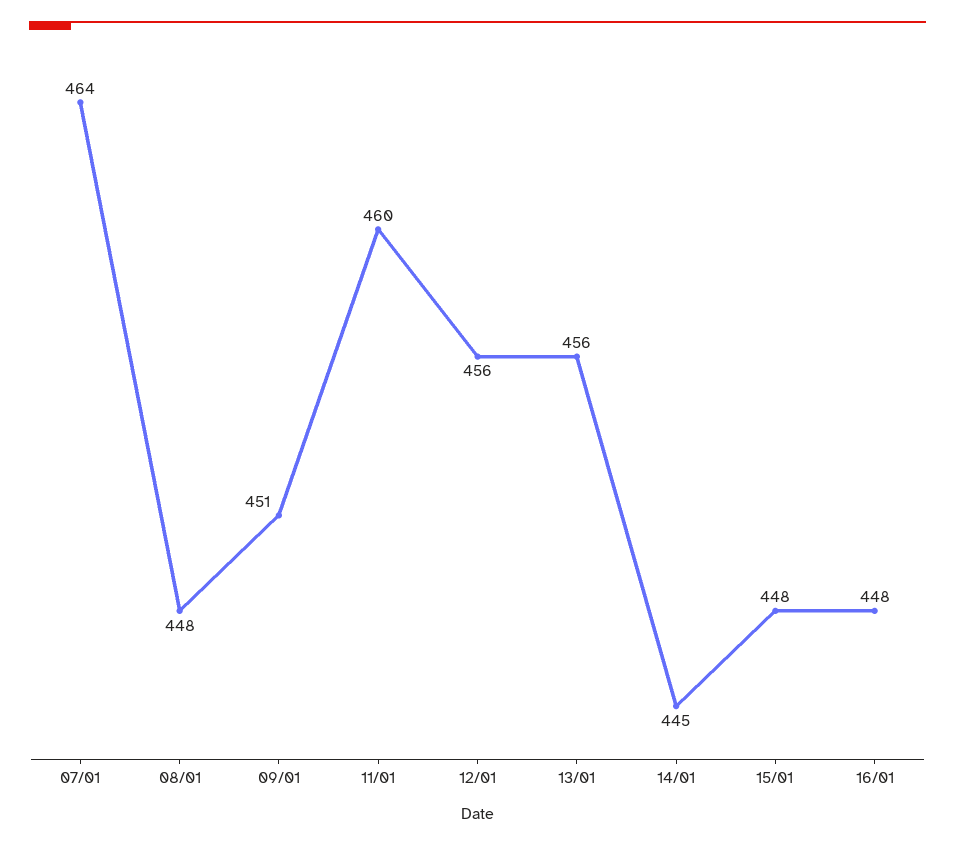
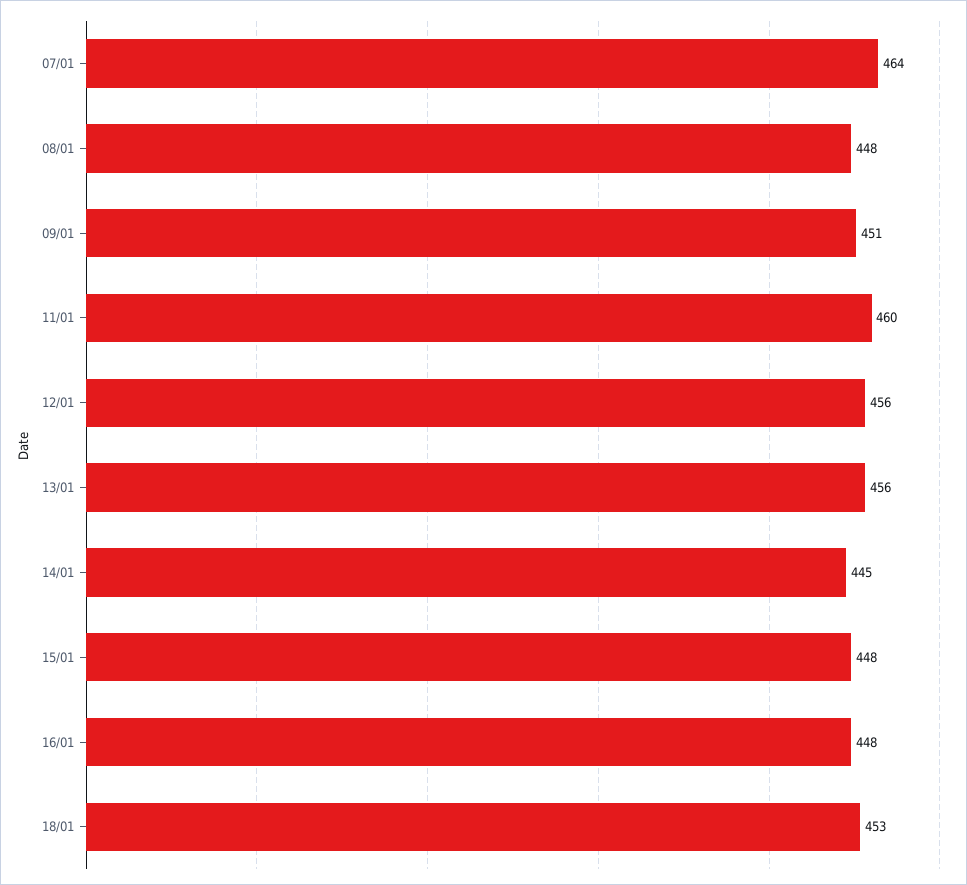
18/01: none -> 453

